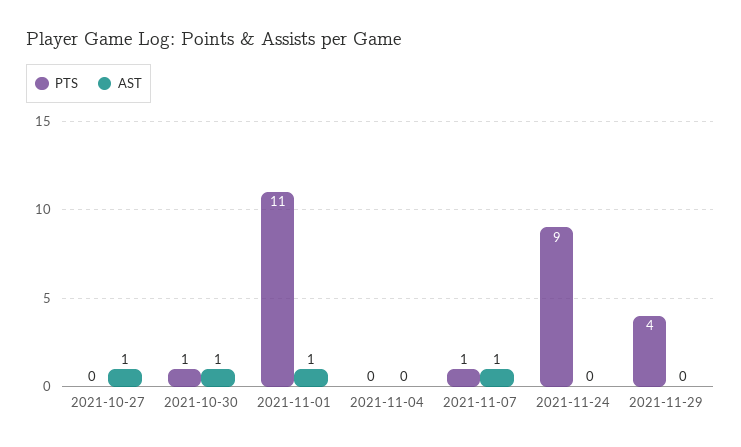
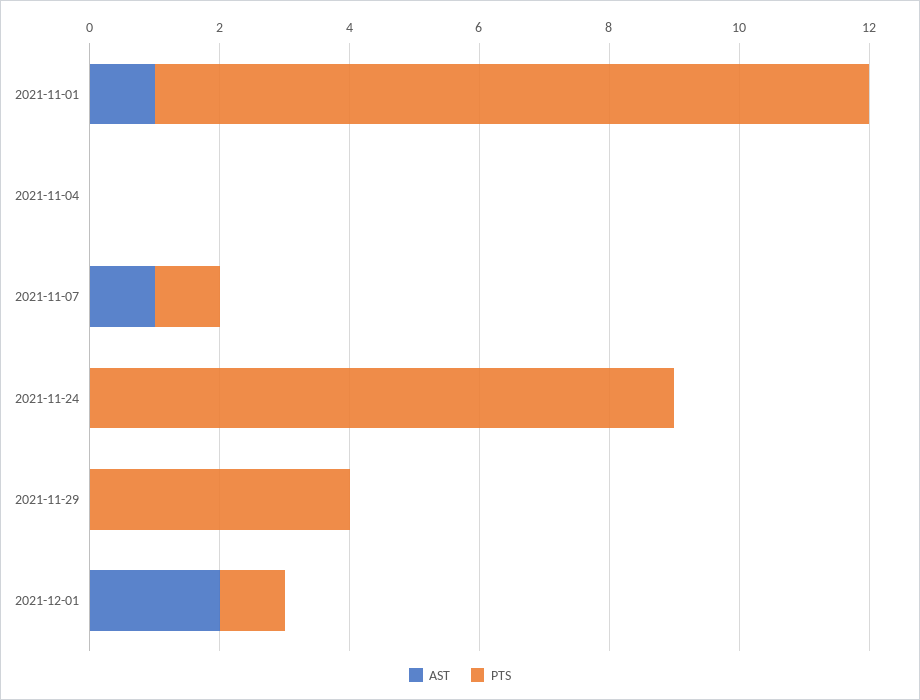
PTS, 2021-10-27: 0 -> none
AST, 2021-10-27: 1 -> none
PTS, 2021-10-30: 1 -> none
AST, 2021-10-30: 1 -> none
AST, 2021-12-01: none -> 2
PTS, 2021-12-01: none -> 1

